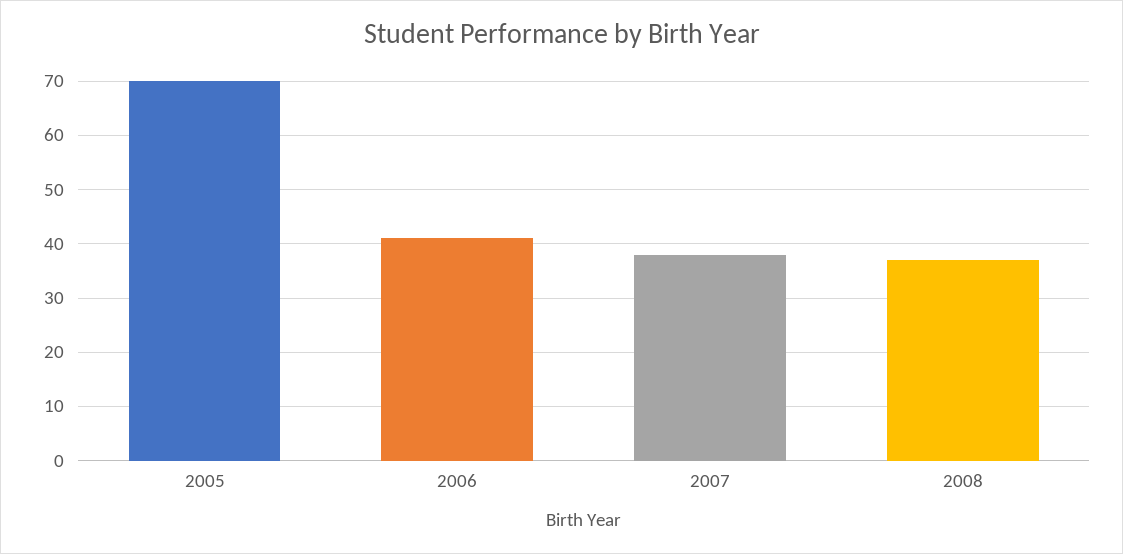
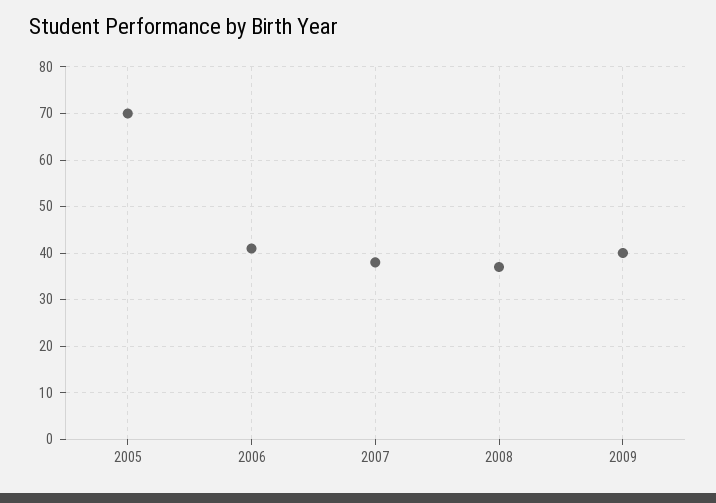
2009: none -> 40

